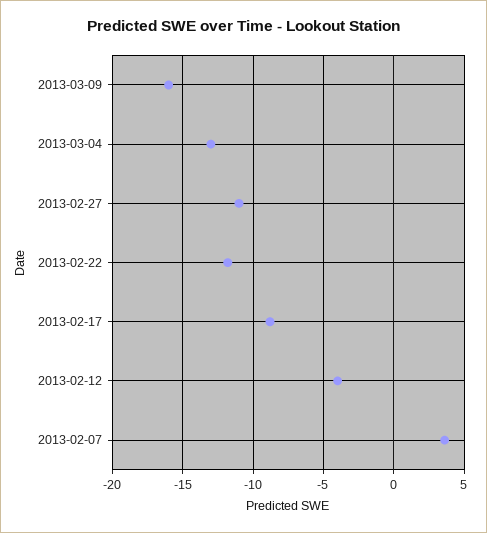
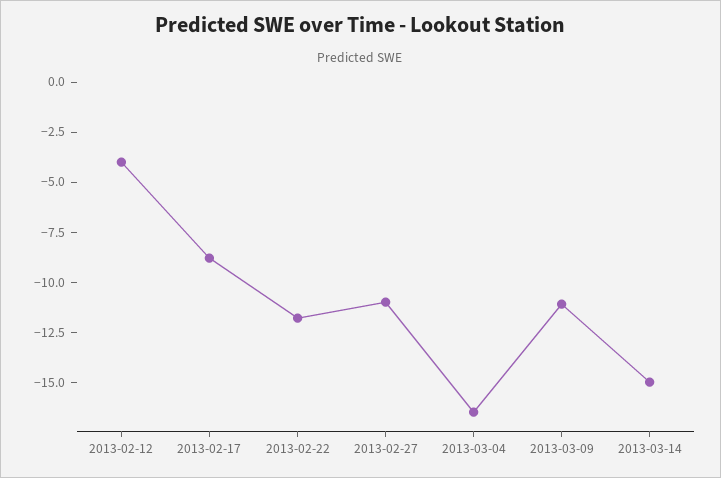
2013-03-09: -16 -> -11
2013-03-04: -13 -> -16.5
2013-02-07: 3.5 -> none
2013-03-14: none -> -15

